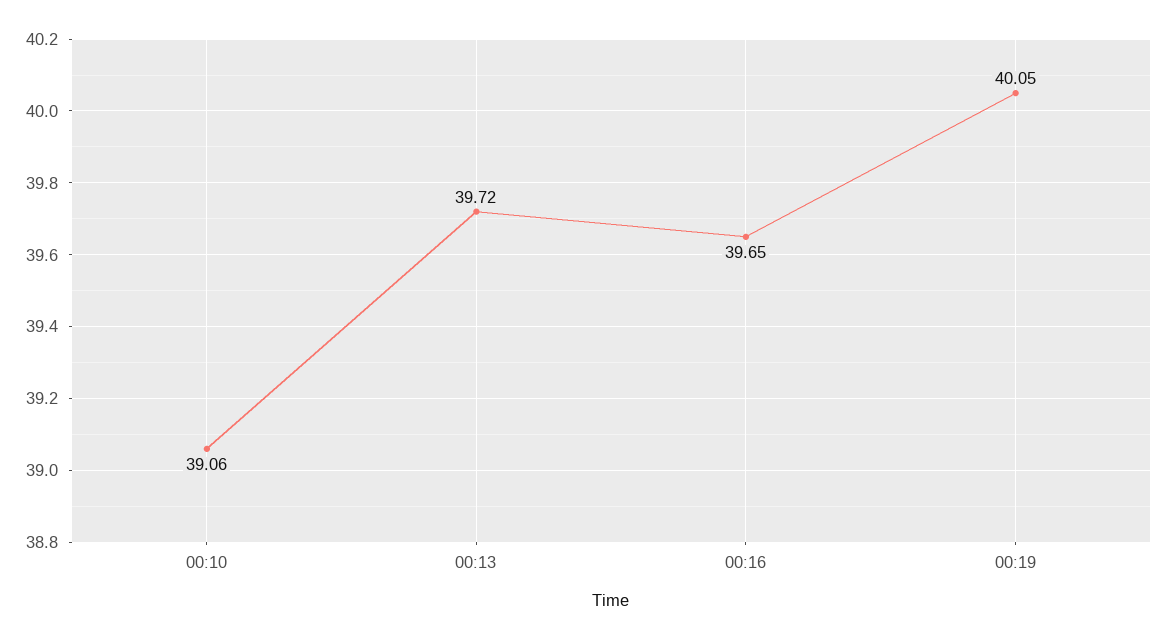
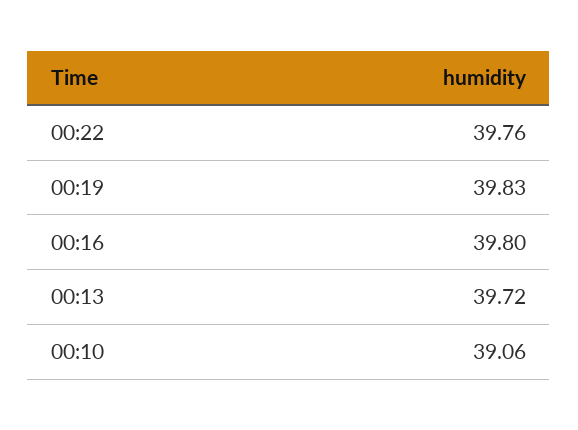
00:16: 39.65 -> 39.8
00:19: 40.05 -> 39.83
00:22: none -> 39.76

